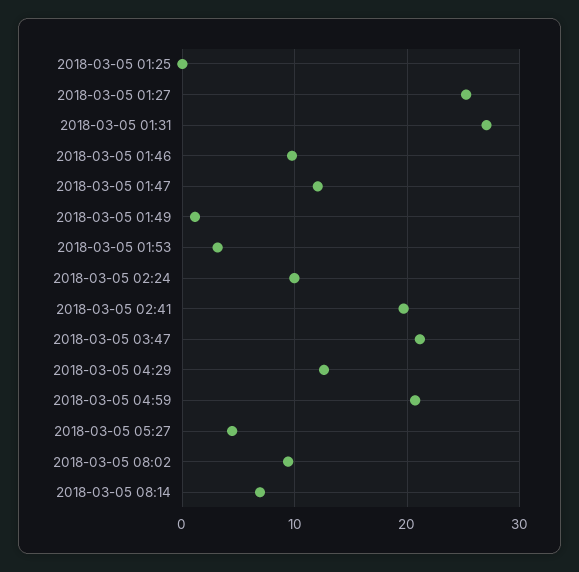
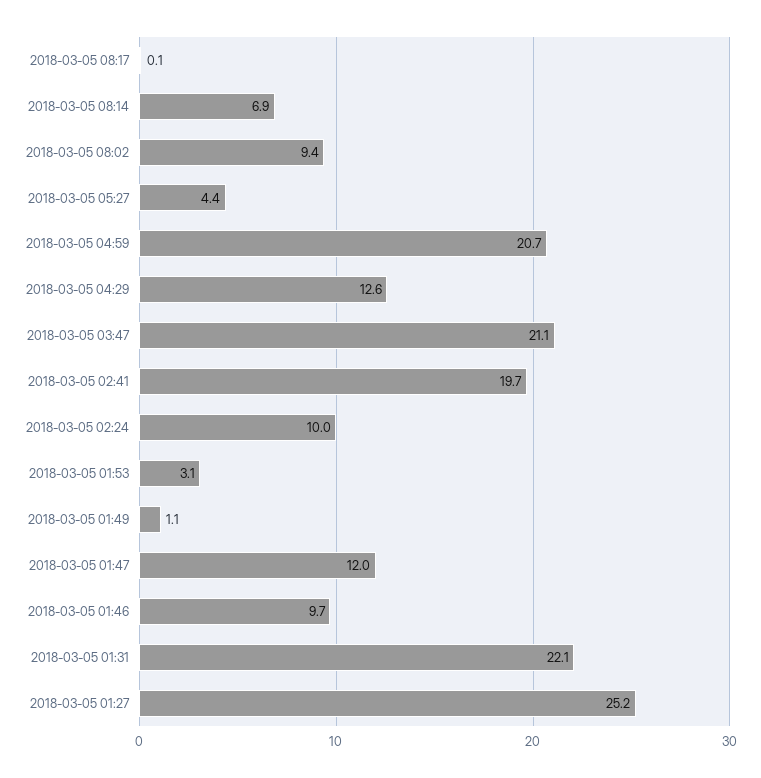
2018-03-05 01:25: 0 -> none
2018-03-05 01:31: 27 -> 22.1
2018-03-05 08:17: none -> 0.1

